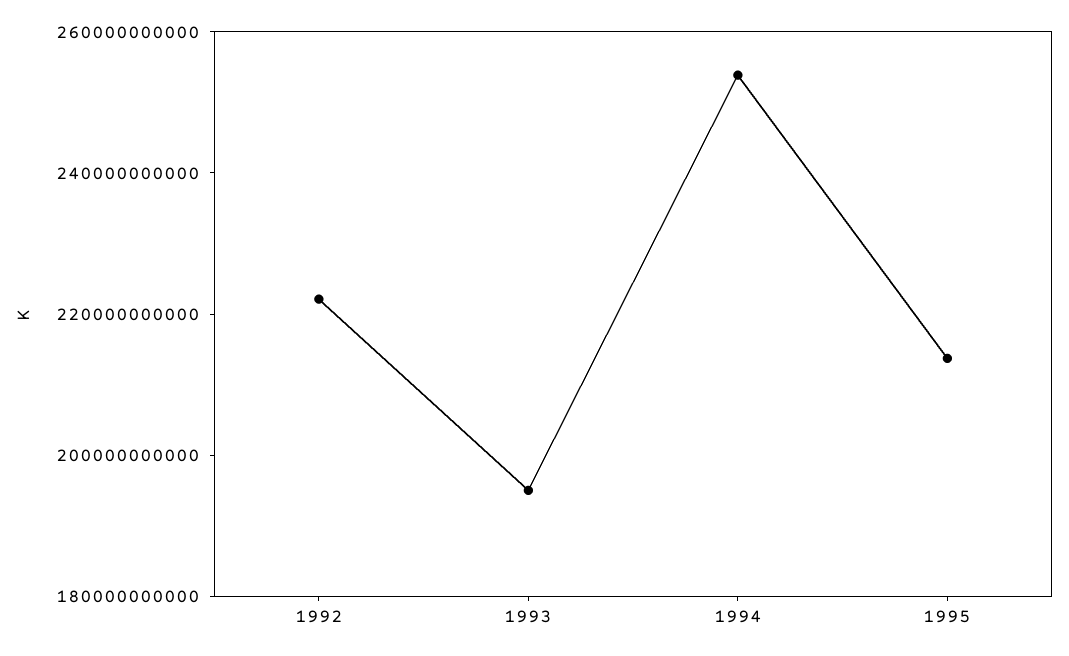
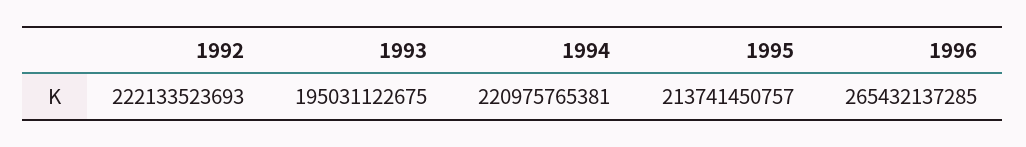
1994: 255000000000 -> 220975765381
1996: none -> 265432137285

